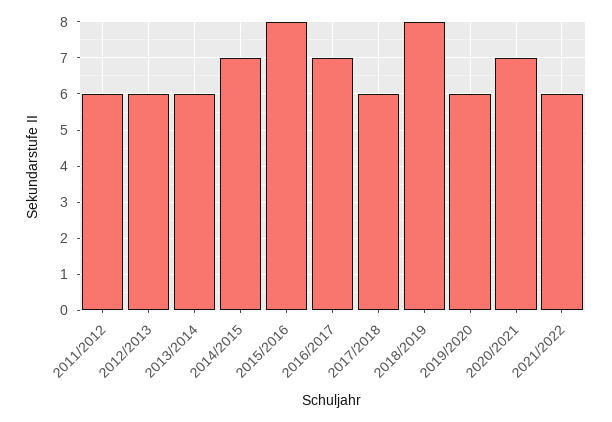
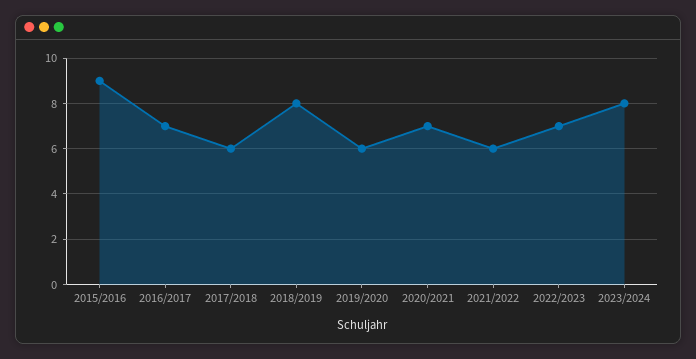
2011/2012: 6 -> none
2012/2013: 6 -> none
2013/2014: 6 -> none
2014/2015: 7 -> none
2015/2016: 8 -> 9
2022/2023: none -> 7
2023/2024: none -> 8

